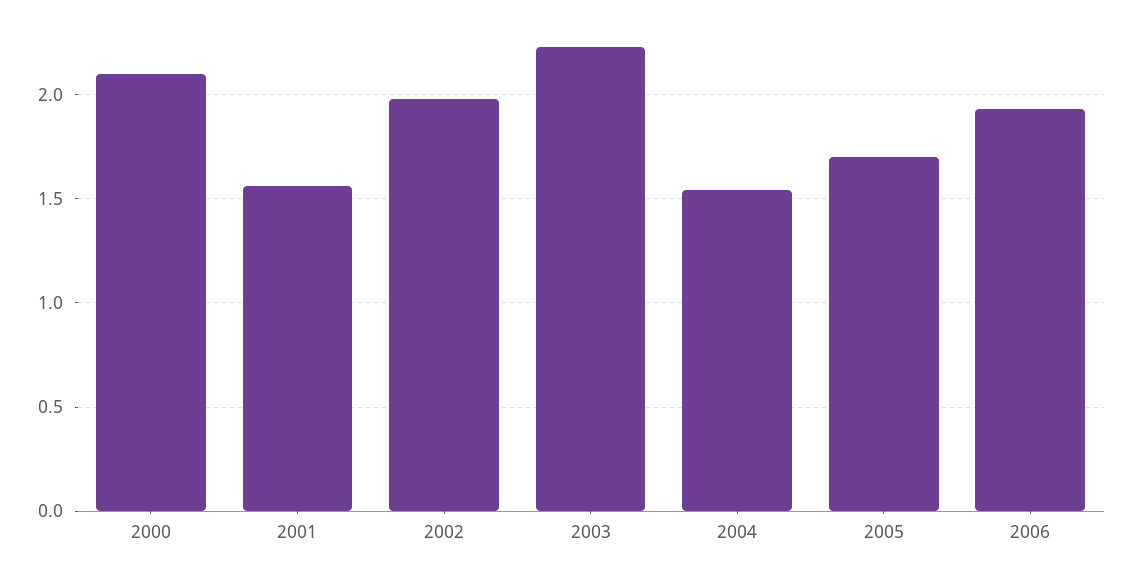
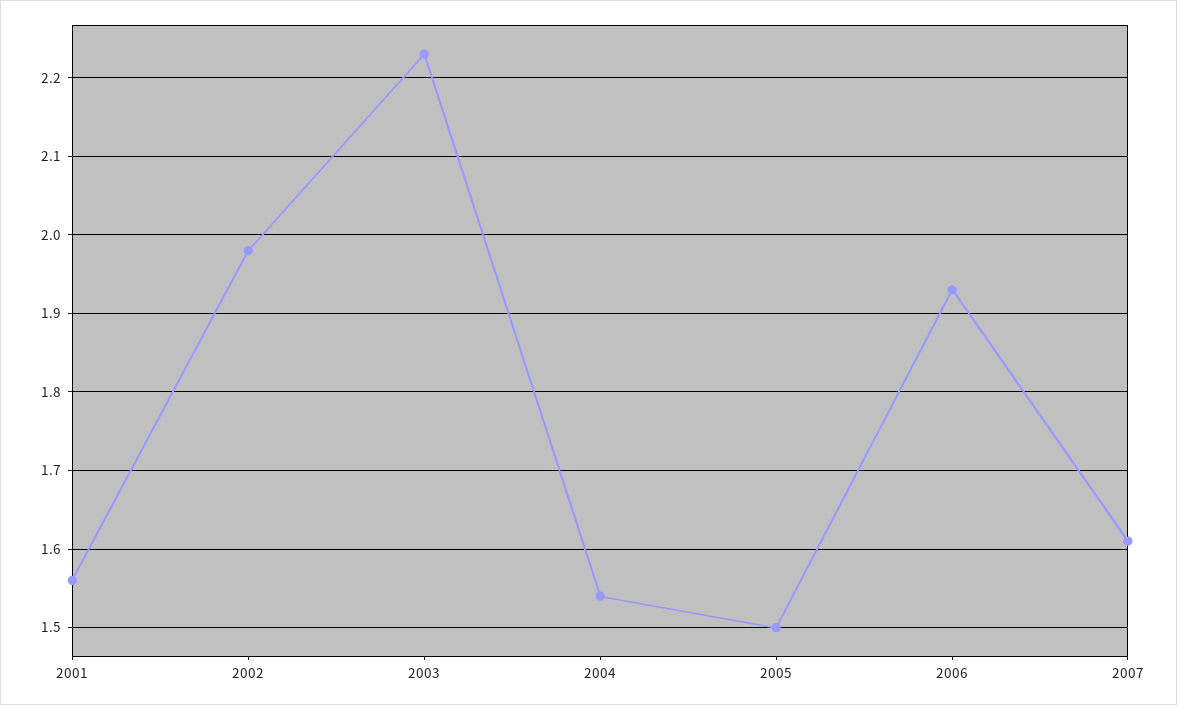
2000: 2.1 -> none
2005: 1.7 -> 1.5
2007: none -> 1.61

